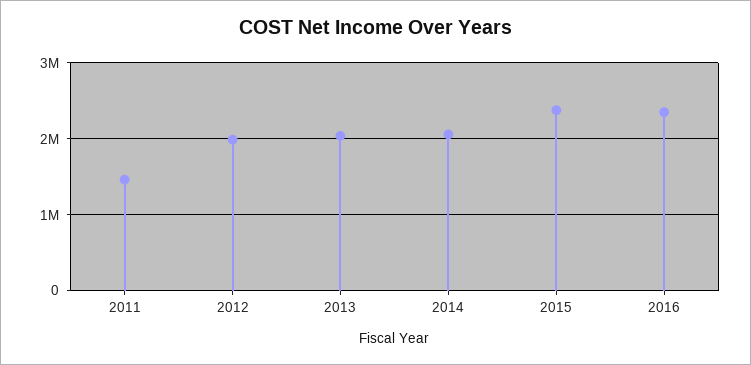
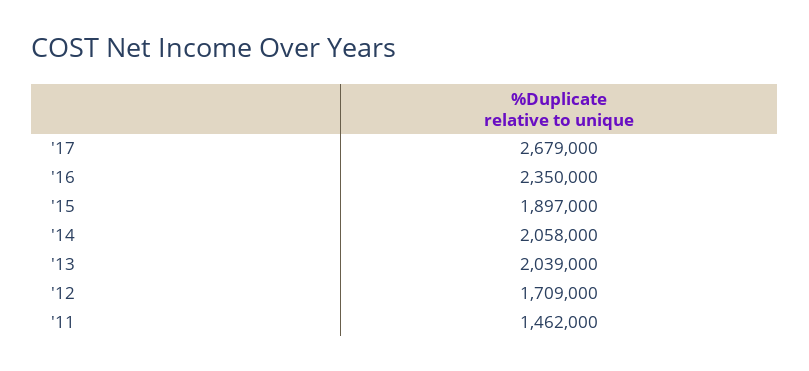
2012: 2000000 -> 1709000
2015: 2400000 -> 1897000
'17: none -> 2679000

